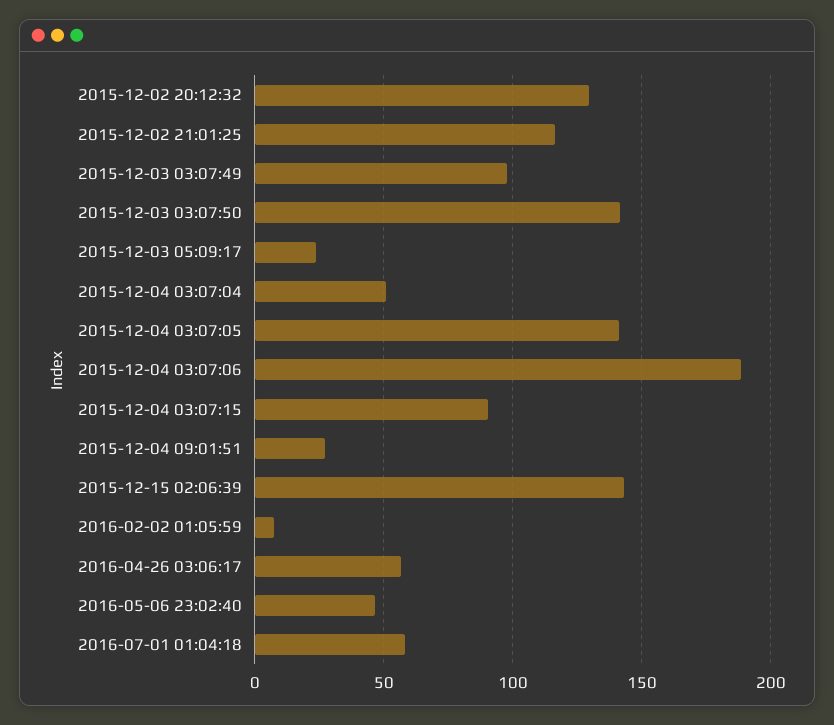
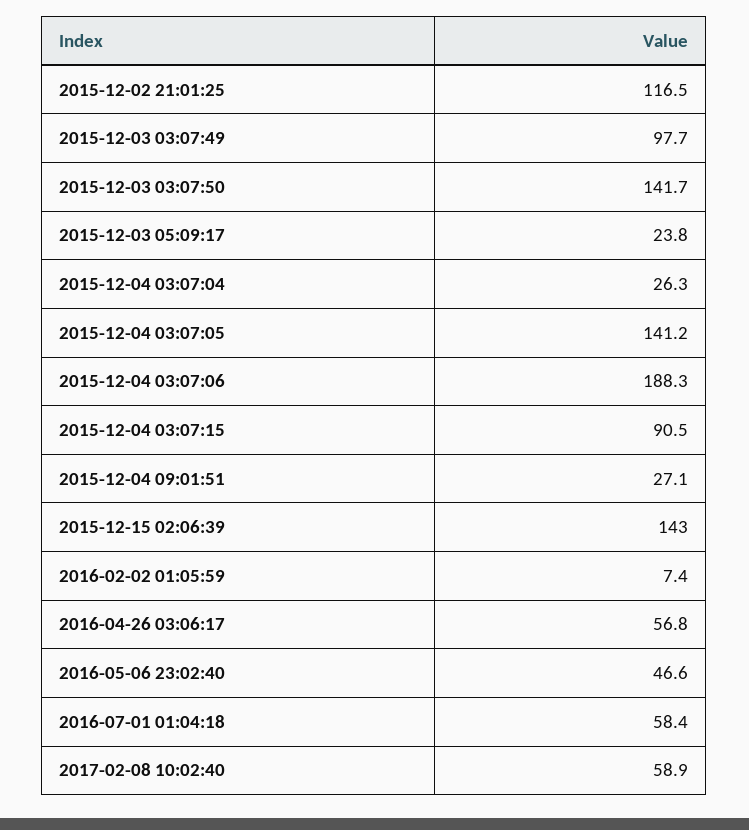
2015-12-02 20:12:32: 130 -> none
2015-12-04 03:07:04: 50 -> 26.3
2017-02-08 10:02:40: none -> 58.9

